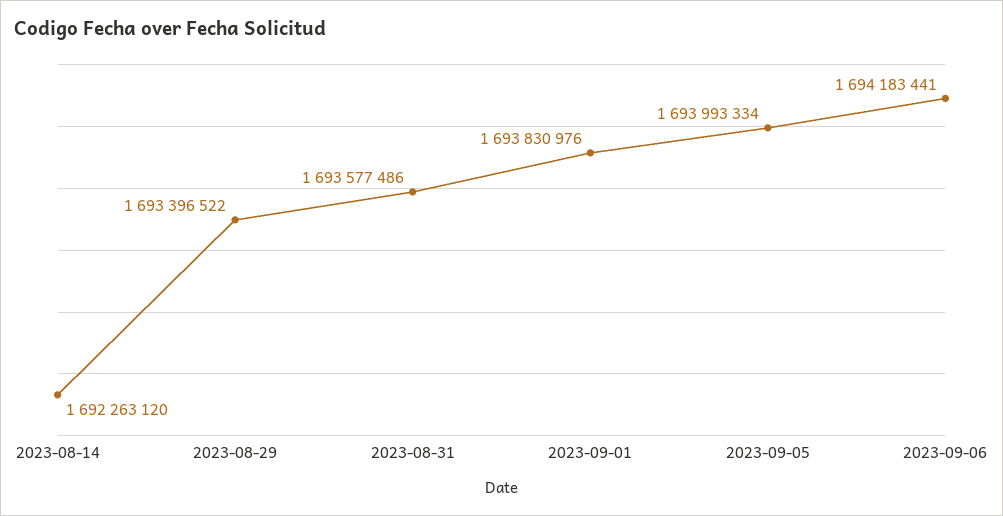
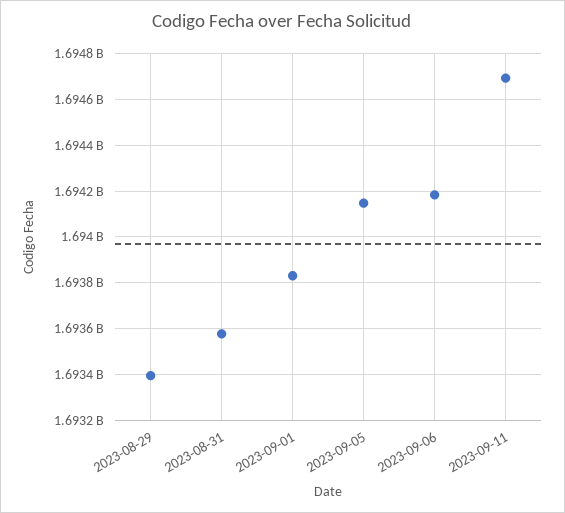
2023-08-14: 1692263120 -> none
2023-09-05: 1693993334 -> 1694150000
2023-09-11: none -> 1694700000

